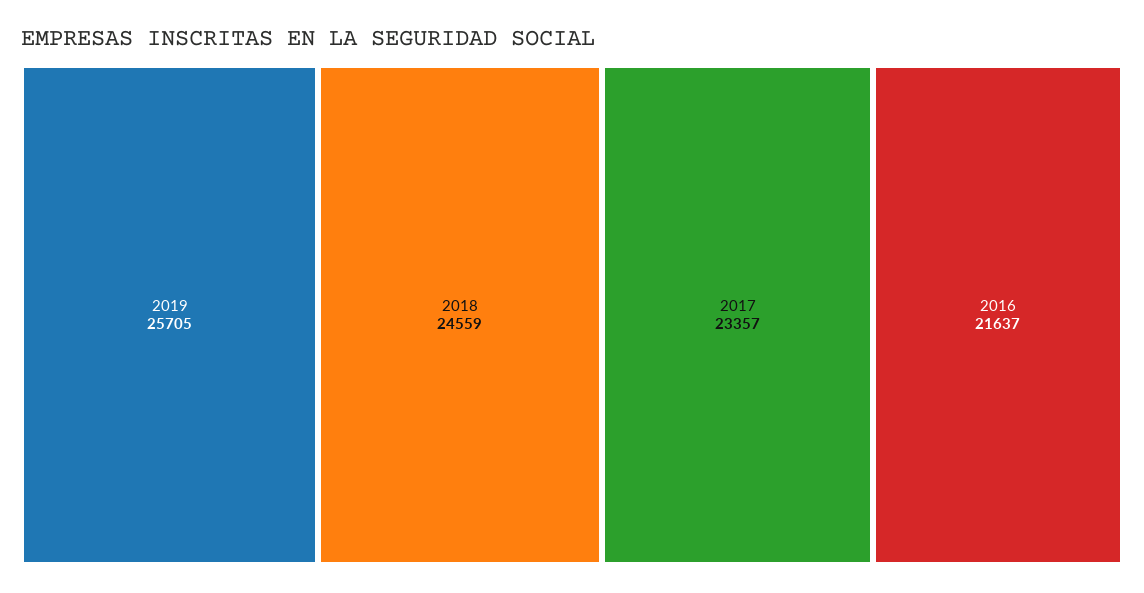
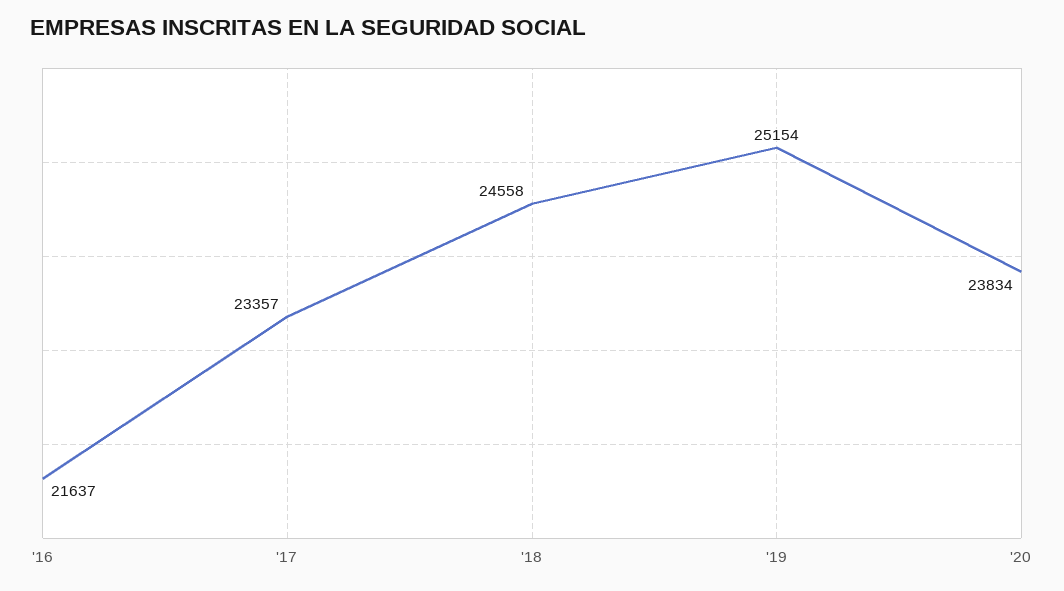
2019: 25705 -> 25154
2018: 24559 -> 24558
'20: none -> 23834

